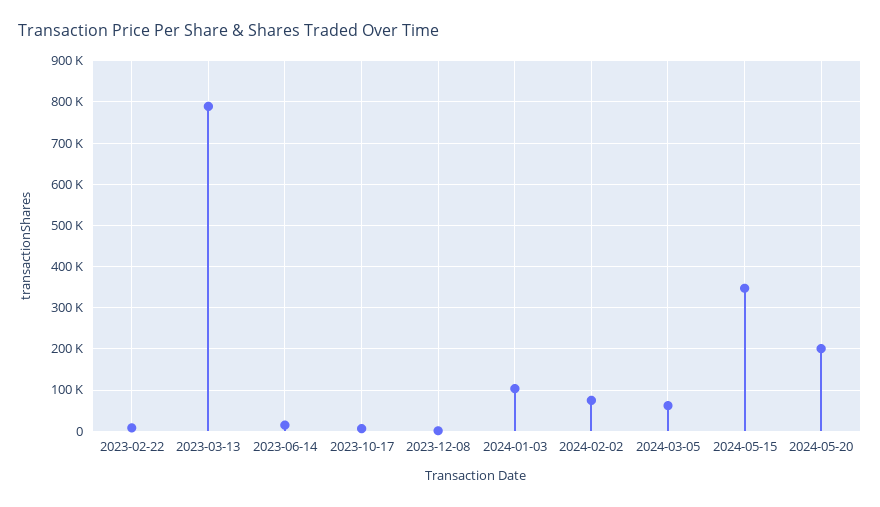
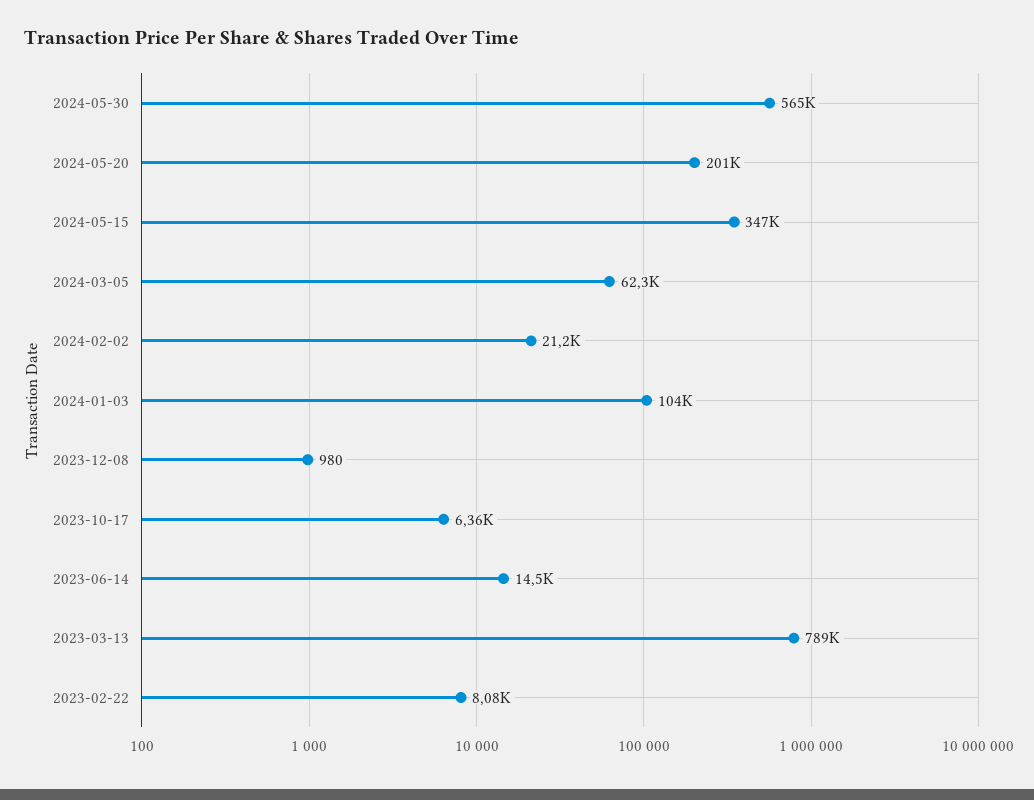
2024-02-02: 80000 -> 21200
2024-05-30: none -> 565000

